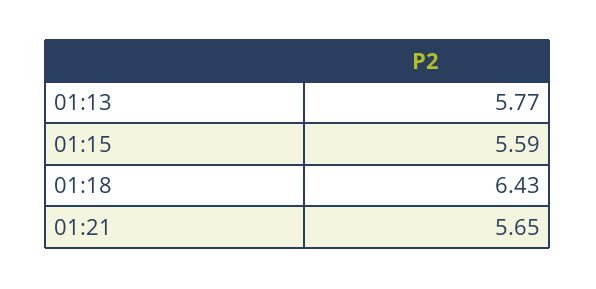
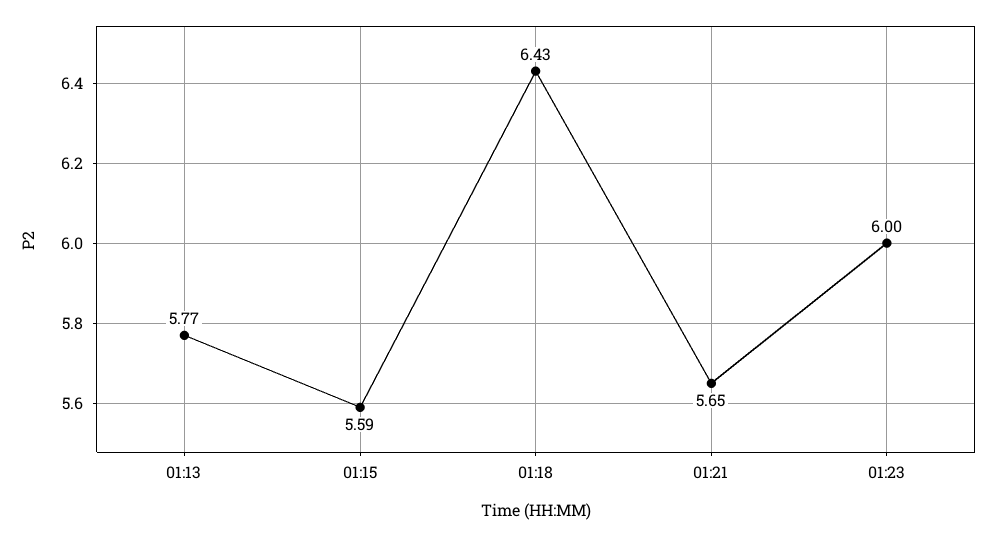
01:23: none -> 6

